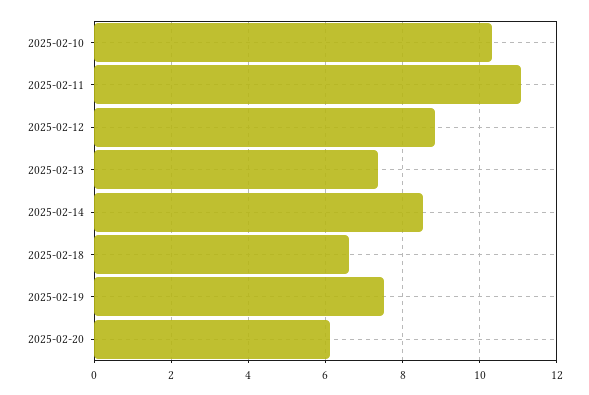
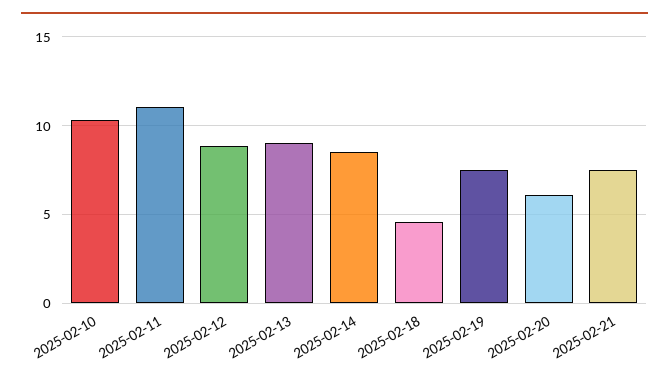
2025-02-13: 7.4 -> 9
2025-02-18: 6.6 -> 4.5
2025-02-21: none -> 7.5

